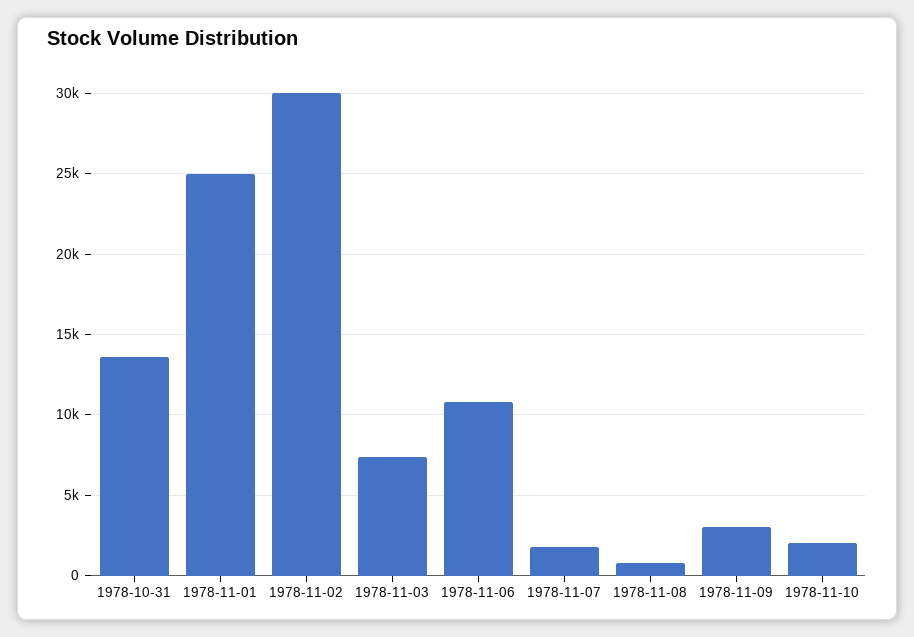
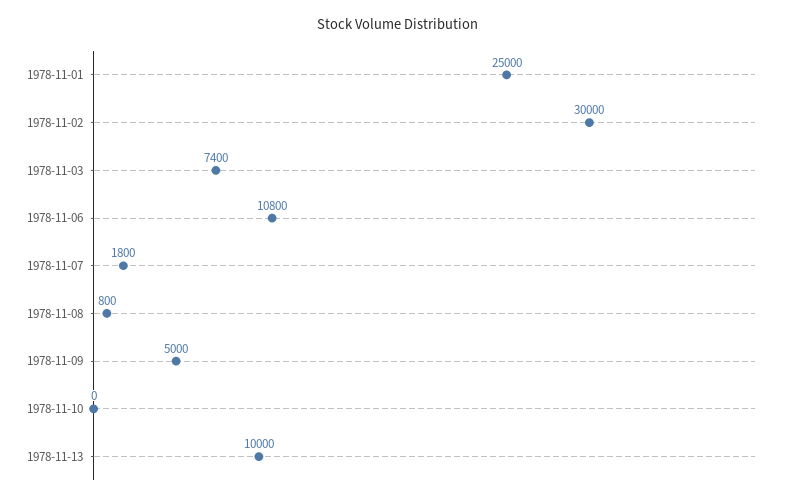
1978-10-31: 13500 -> none
1978-11-09: 3000 -> 5000
1978-11-10: 2000 -> 0
1978-11-13: none -> 10000

